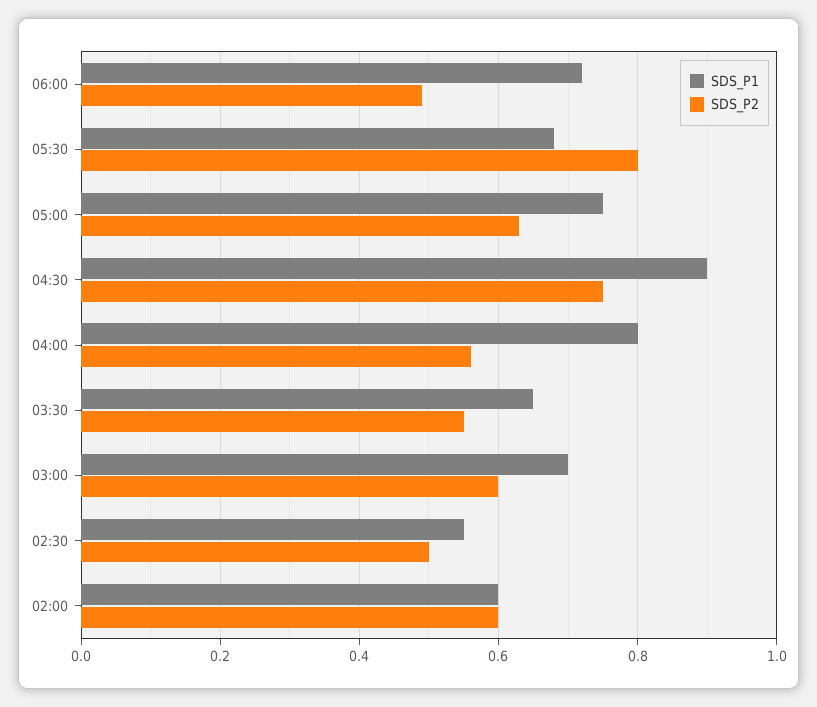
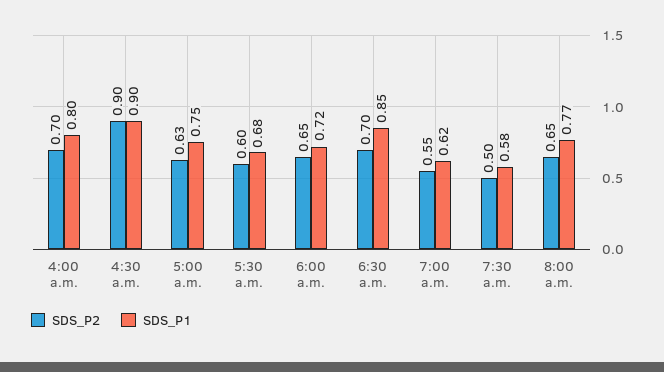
SDS_P2, 06:00: 0.5 -> 0.65
SDS_P2, 05:30: 0.8 -> 0.6
SDS_P2, 04:30: 0.75 -> 0.9
SDS_P2, 04:00: 0.55 -> 0.7
SDS_P1, 03:30: 0.65 -> none
SDS_P2, 03:30: 0.55 -> none
SDS_P1, 03:00: 0.7 -> none
SDS_P2, 03:00: 0.6 -> none
SDS_P1, 02:30: 0.55 -> none
SDS_P2, 02:30: 0.5 -> none
SDS_P1, 02:00: 0.6 -> none
SDS_P2, 02:00: 0.6 -> none
SDS_P2, 6:30 a.m.: none -> 0.7
SDS_P1, 6:30 a.m.: none -> 0.85
SDS_P2, 7:00 a.m.: none -> 0.55
SDS_P1, 7:00 a.m.: none -> 0.62
SDS_P2, 7:30 a.m.: none -> 0.5
SDS_P1, 7:30 a.m.: none -> 0.58
SDS_P2, 8:00 a.m.: none -> 0.65
SDS_P1, 8:00 a.m.: none -> 0.77

